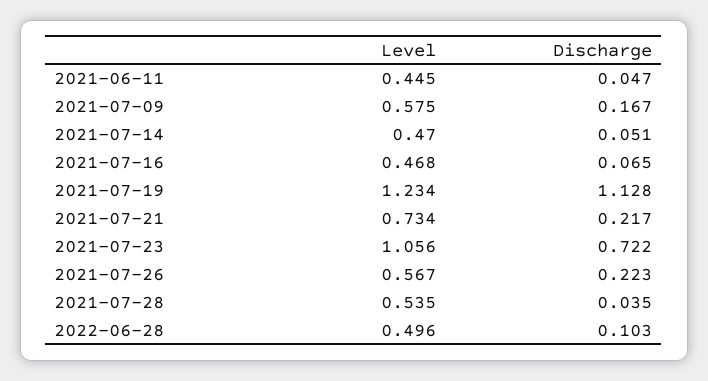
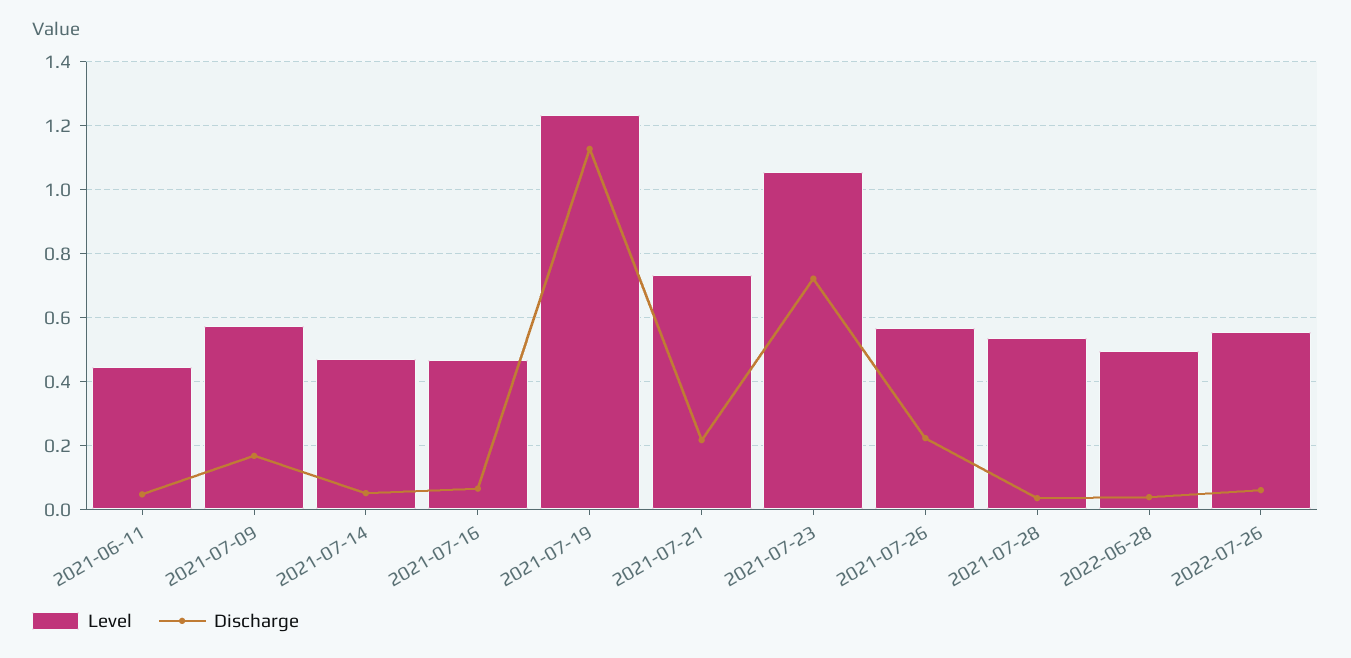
Discharge, 2022-06-28: 0.103 -> 0.04
Level, 2022-07-26: none -> 0.56
Discharge, 2022-07-26: none -> 0.06

